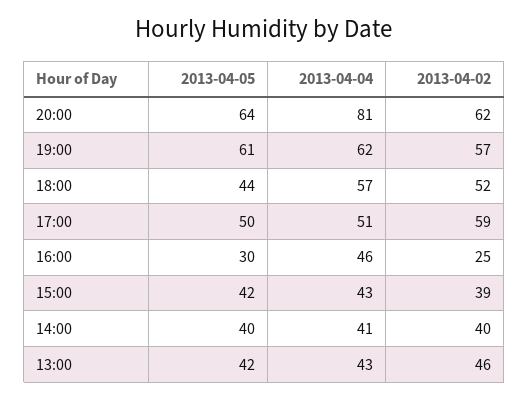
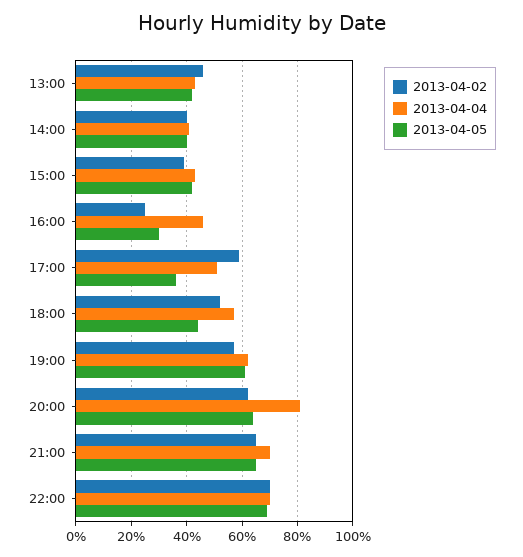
2013-04-05, 17:00: 50 -> 35
2013-04-02, 21:00: none -> 65
2013-04-04, 21:00: none -> 70
2013-04-05, 21:00: none -> 65
2013-04-02, 22:00: none -> 70
2013-04-04, 22:00: none -> 70
2013-04-05, 22:00: none -> 70

